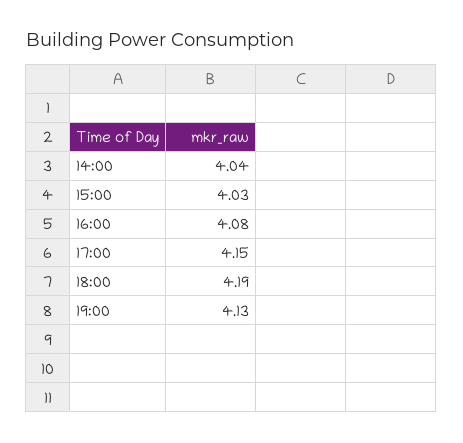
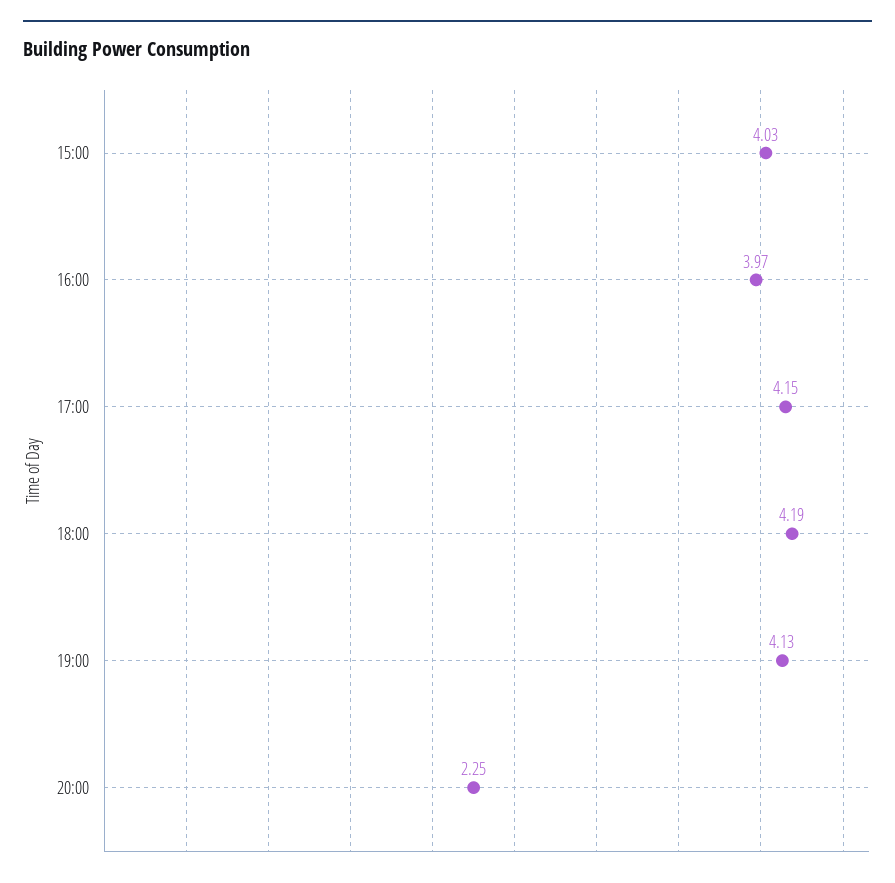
14:00: 4.04 -> none
16:00: 4.08 -> 3.97
20:00: none -> 2.25

